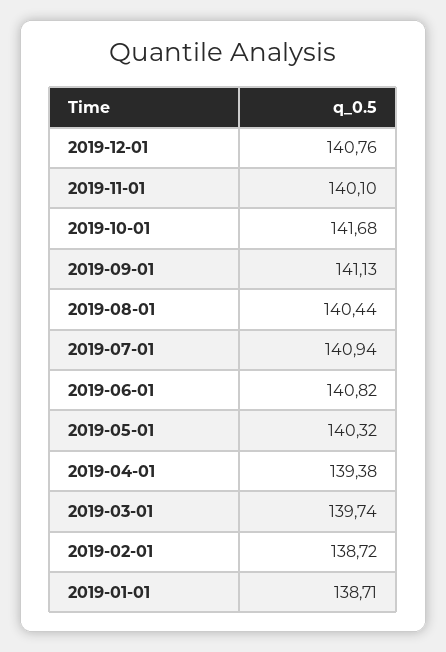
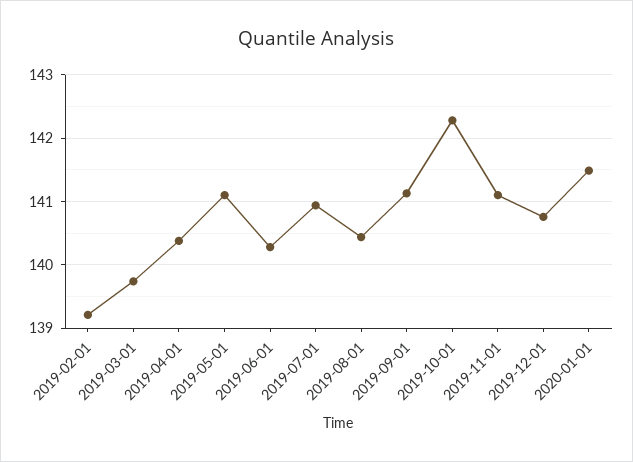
2019-11-01: 140.1 -> 141.1
2019-10-01: 141.68 -> 142.3
2019-06-01: 140.82 -> 140.3
2019-05-01: 140.32 -> 141.1
2019-04-01: 139.38 -> 140.4
2019-02-01: 138.72 -> 139.2
2019-01-01: 138.71 -> none
2020-01-01: none -> 141.5

